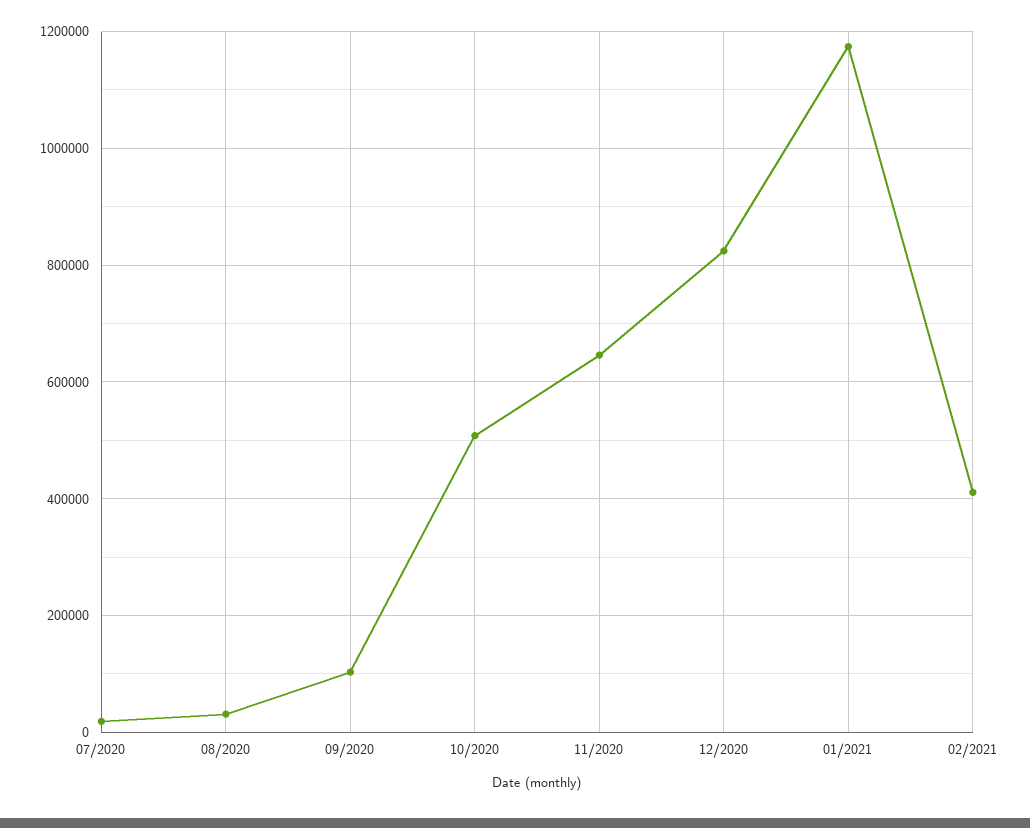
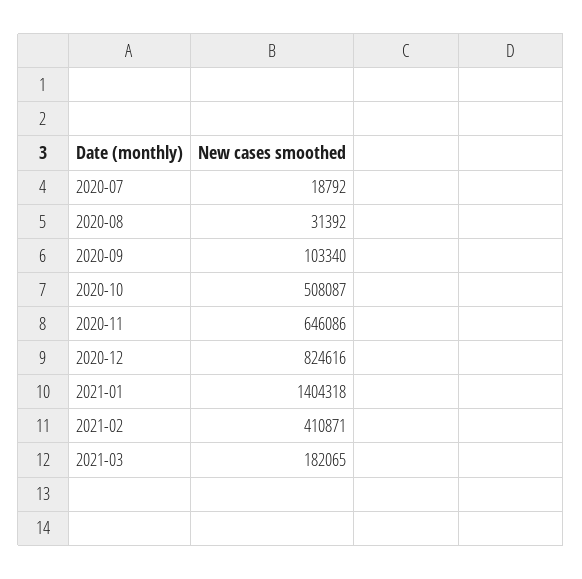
01/2021: 1180000 -> 1404318
2021-03: none -> 182065

